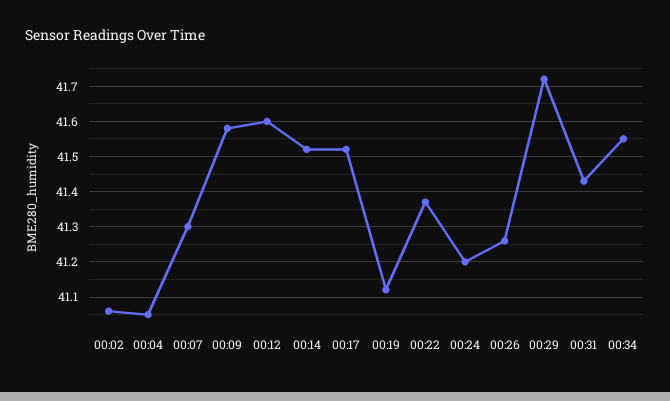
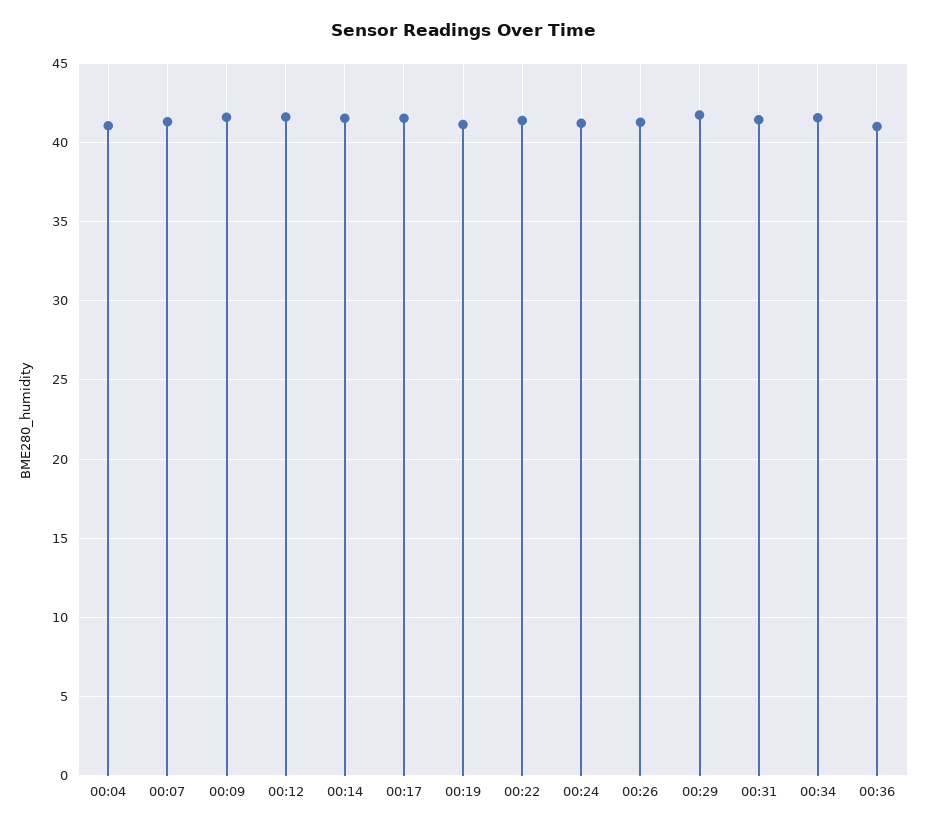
00:02: 41.05 -> none
00:36: none -> 41

